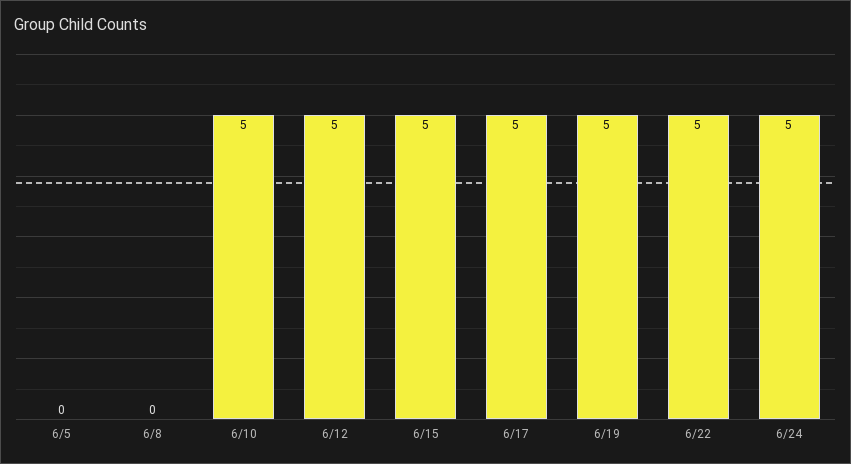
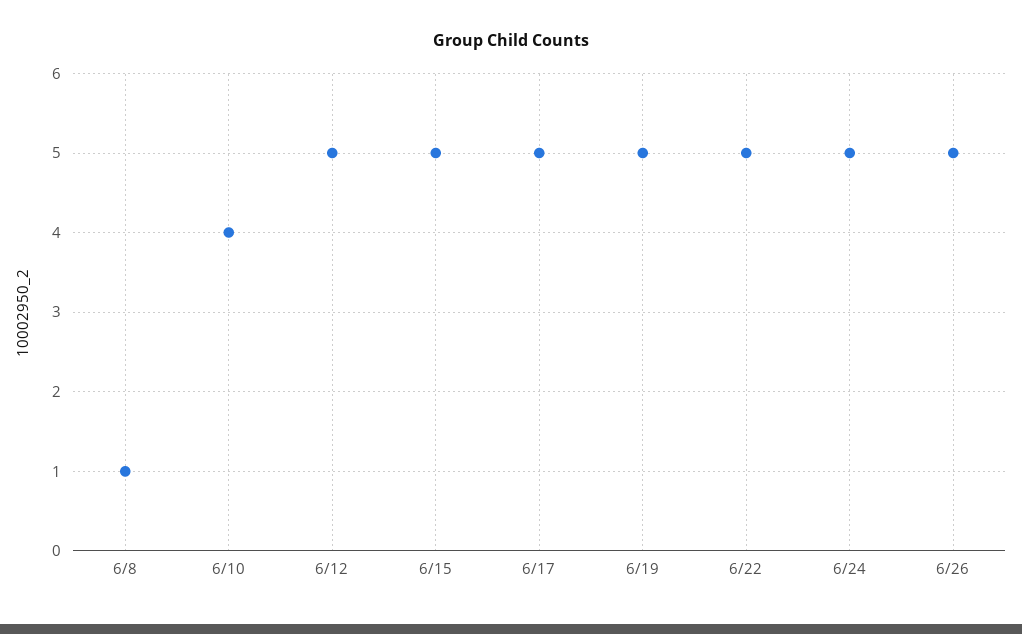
6/5: 0 -> none
6/8: 0 -> 1
6/10: 5 -> 4
6/26: none -> 5

